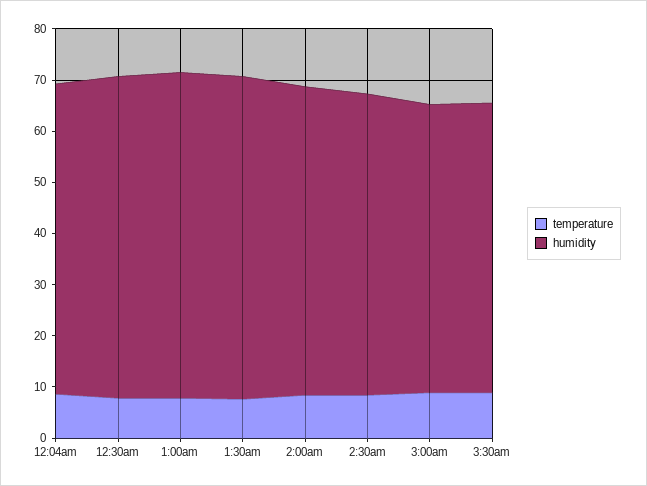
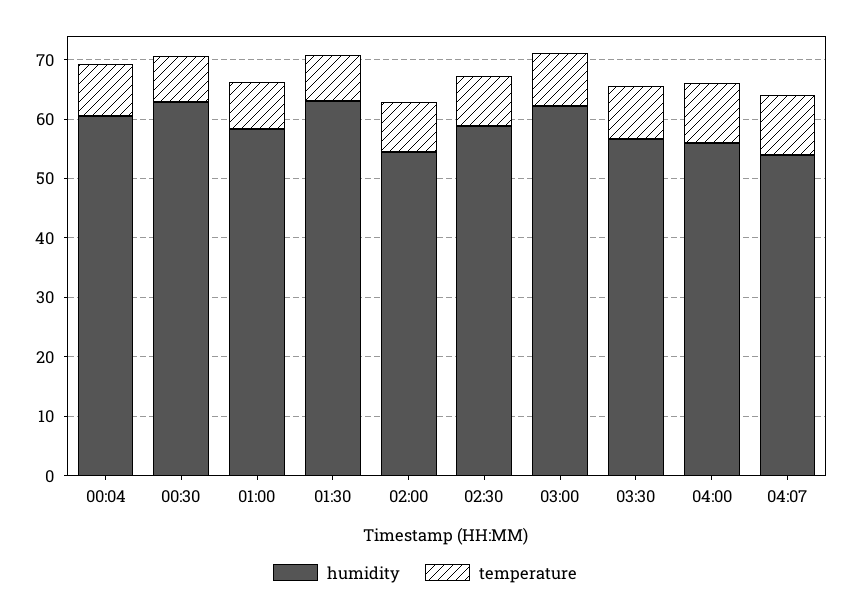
humidity, 1:00am: 64 -> 58
humidity, 2:00am: 60 -> 54
humidity, 3:00am: 56 -> 62
humidity, 04:00: none -> 56
temperature, 04:00: none -> 10
humidity, 04:07: none -> 54
temperature, 04:07: none -> 10

